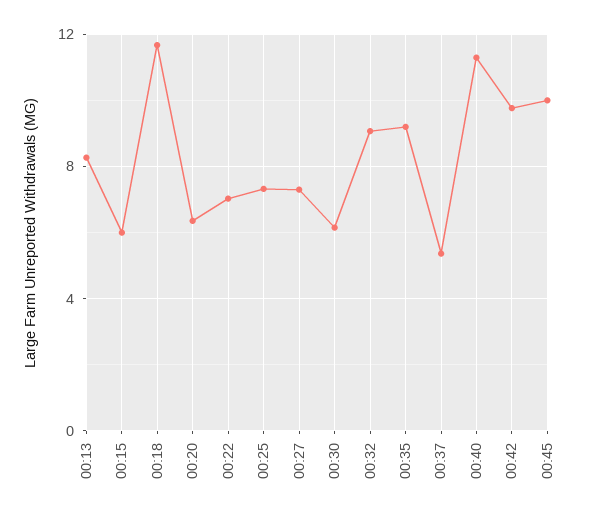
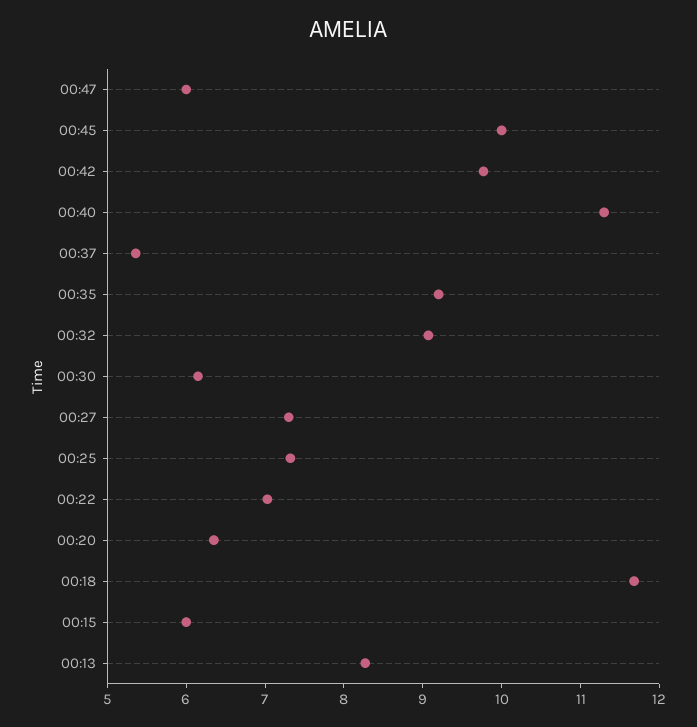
00:47: none -> 6

